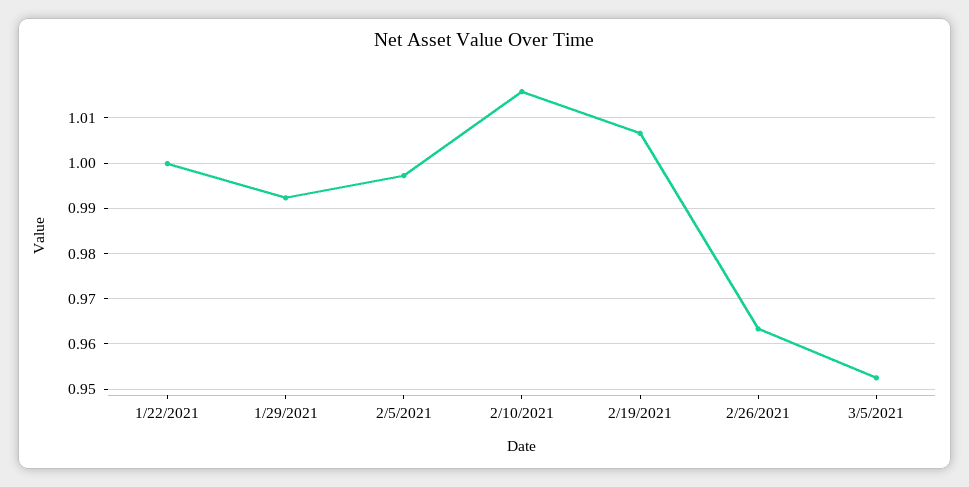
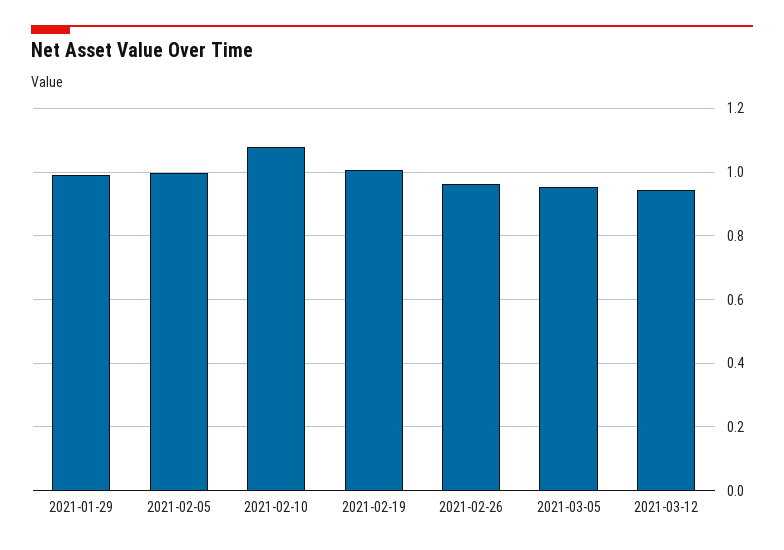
1/22/2021: 1 -> none
2/10/2021: 1.016 -> 1.08
2021-03-12: none -> 0.94

